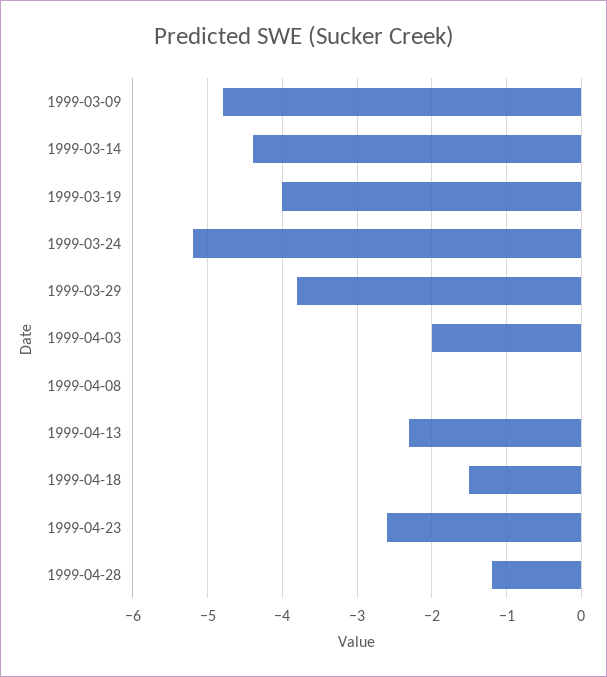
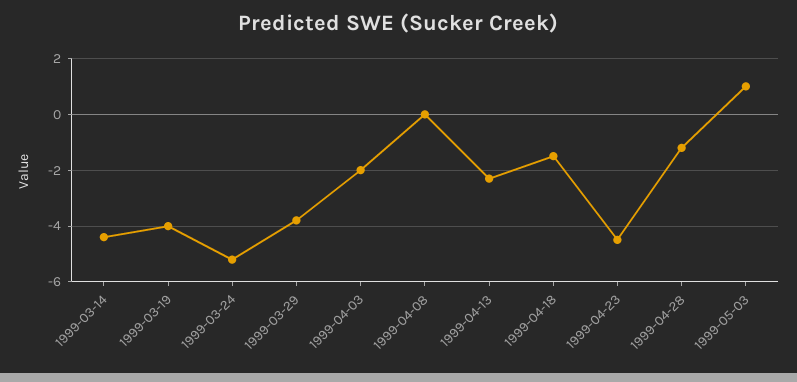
1999-03-09: -4.8 -> none
1999-04-23: -2.6 -> -4.5
1999-05-03: none -> 1

